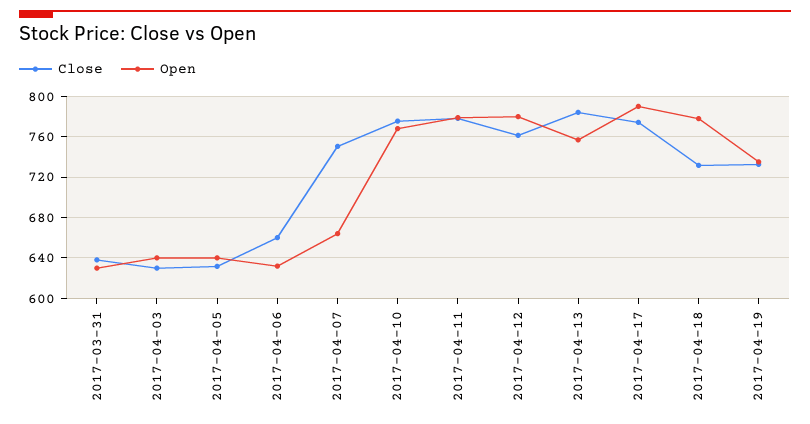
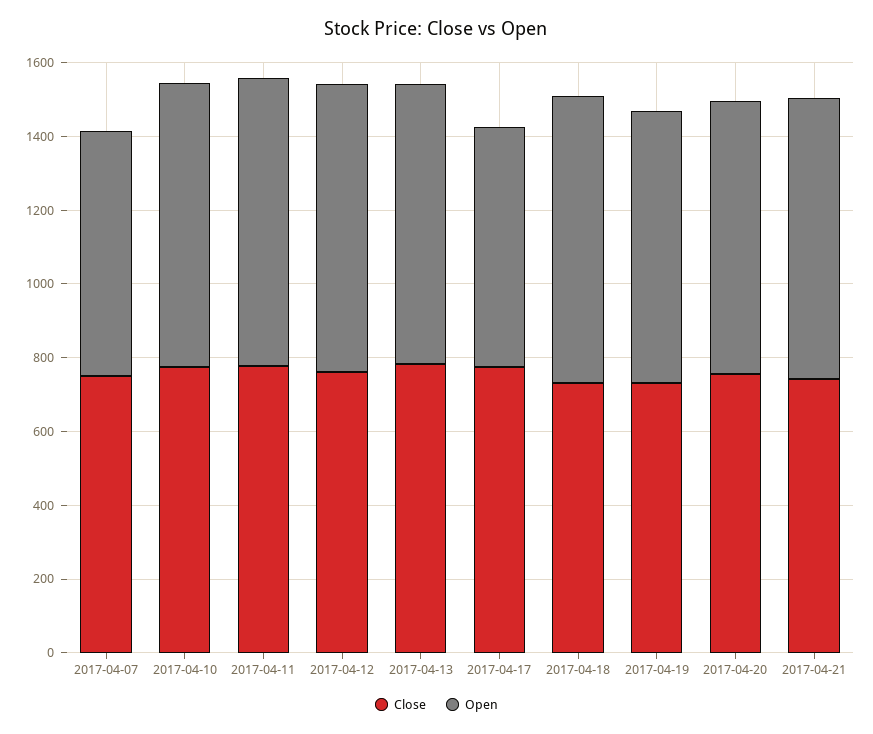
Close, 2017-03-31: 640 -> none
Open, 2017-03-31: 630 -> none
Close, 2017-04-03: 630 -> none
Open, 2017-04-03: 640 -> none
Close, 2017-04-05: 630 -> none
Open, 2017-04-05: 640 -> none
Close, 2017-04-06: 660 -> none
Open, 2017-04-06: 630 -> none
Open, 2017-04-17: 790 -> 650
Close, 2017-04-20: none -> 750
Open, 2017-04-20: none -> 750
Close, 2017-04-21: none -> 750
Open, 2017-04-21: none -> 750

